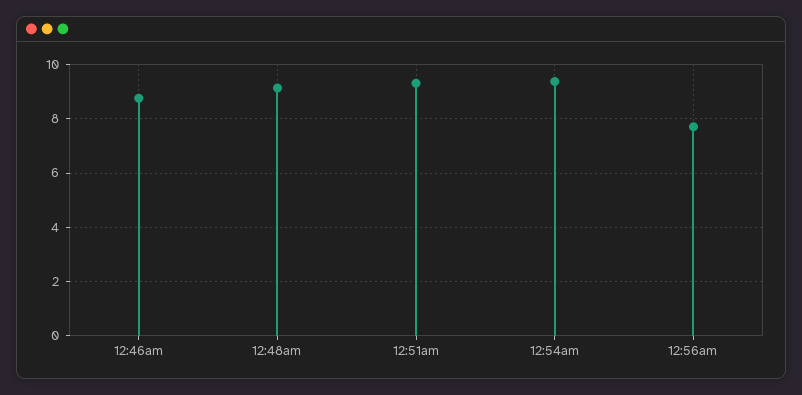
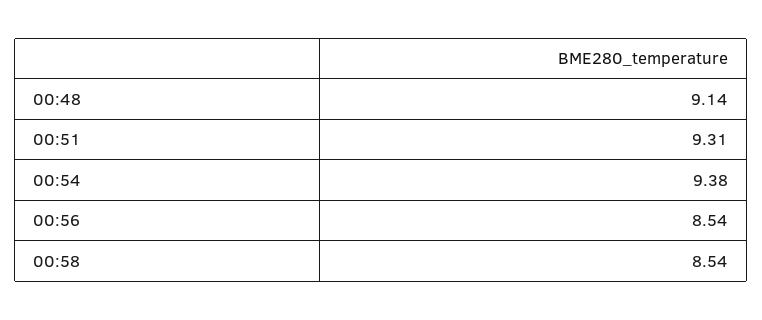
12:46am: 8.75 -> none
12:56am: 7.75 -> 8.54
00:58: none -> 8.54

